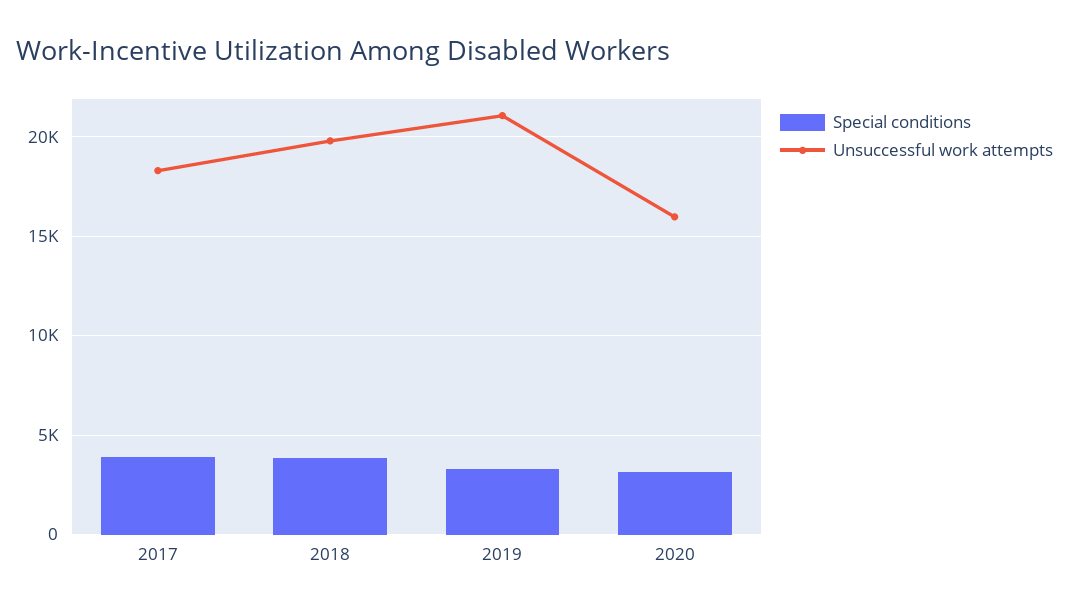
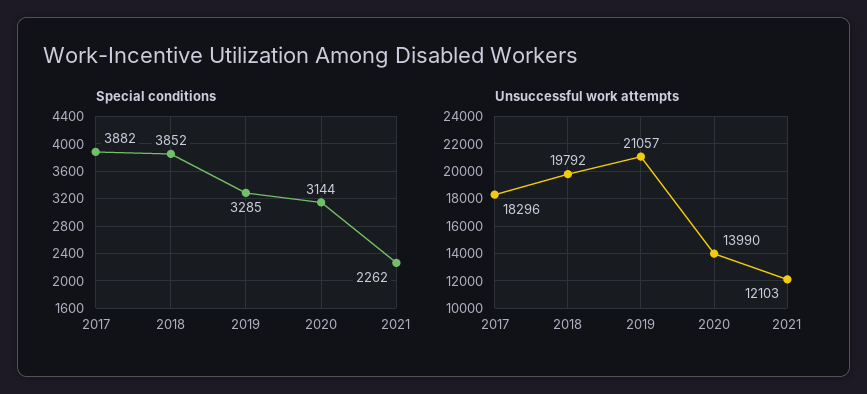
Unsuccessful work attempts, 2020: 16000 -> 13990
Special conditions, 2021: none -> 2262
Unsuccessful work attempts, 2021: none -> 12103

